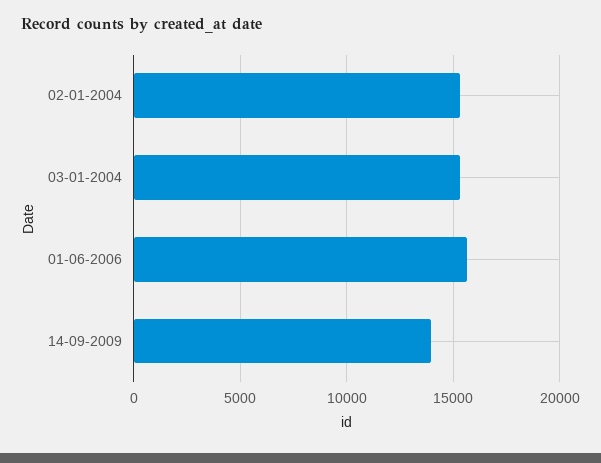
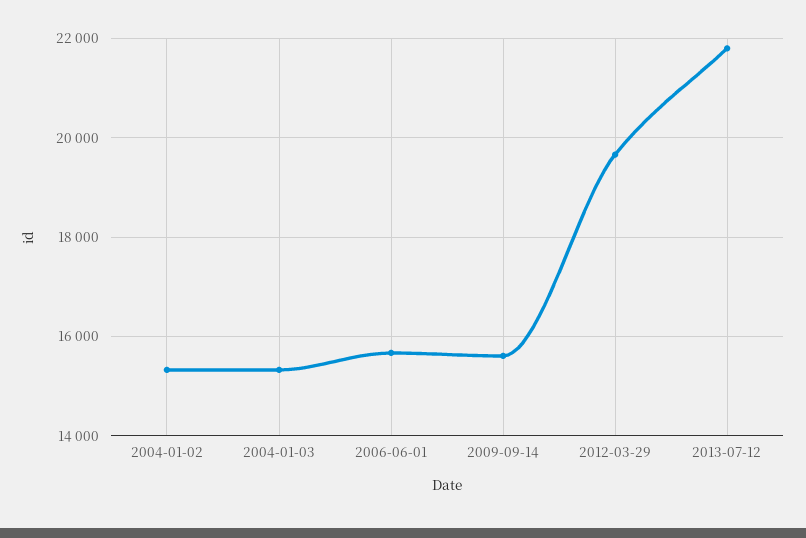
14-09-2009: 14000 -> 15600
2012-03-29: none -> 19600
2013-07-12: none -> 21800

